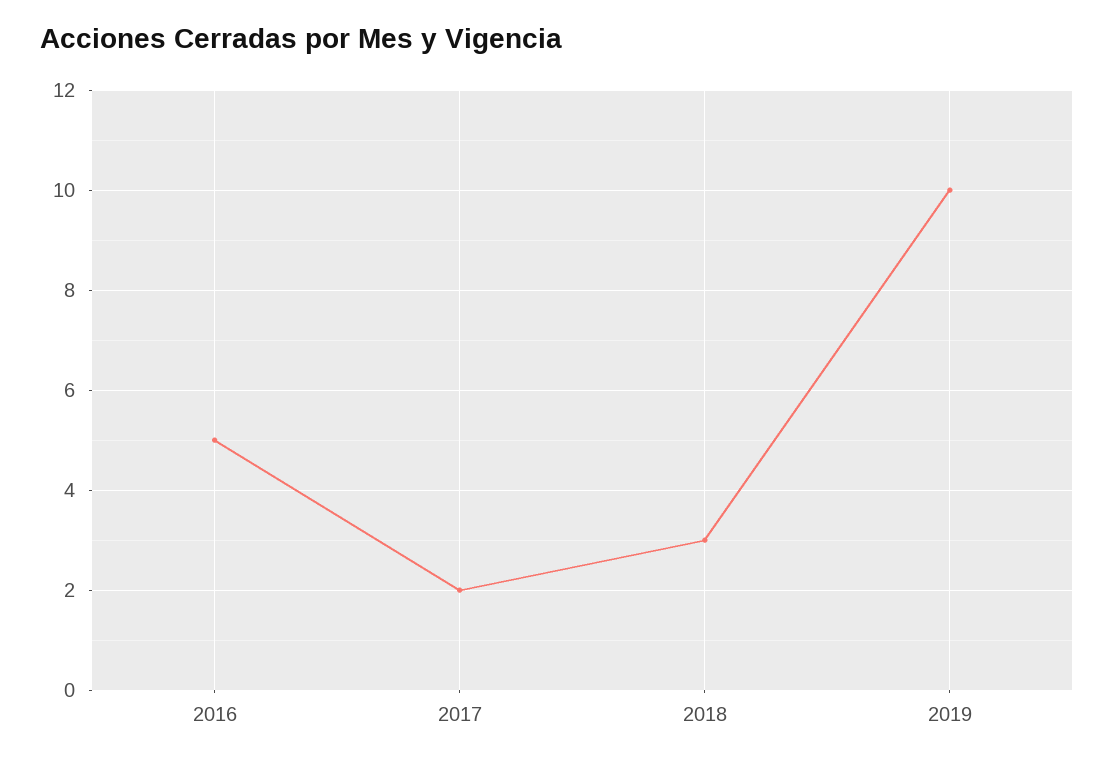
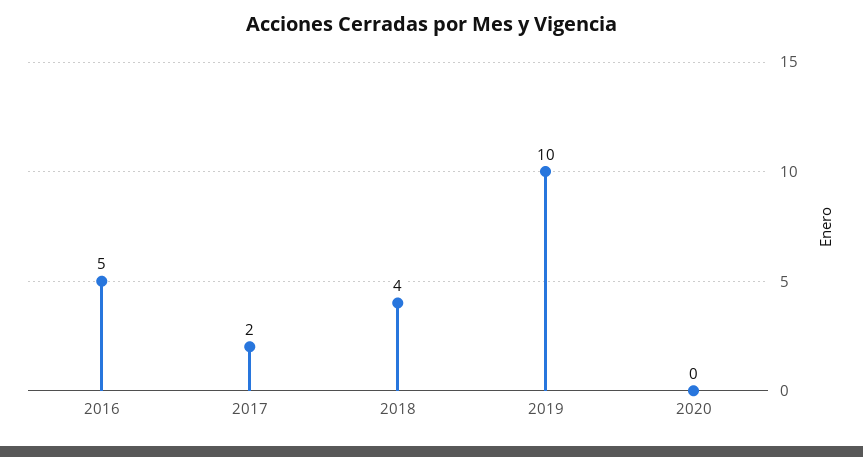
2018: 3 -> 4
2020: none -> 0

